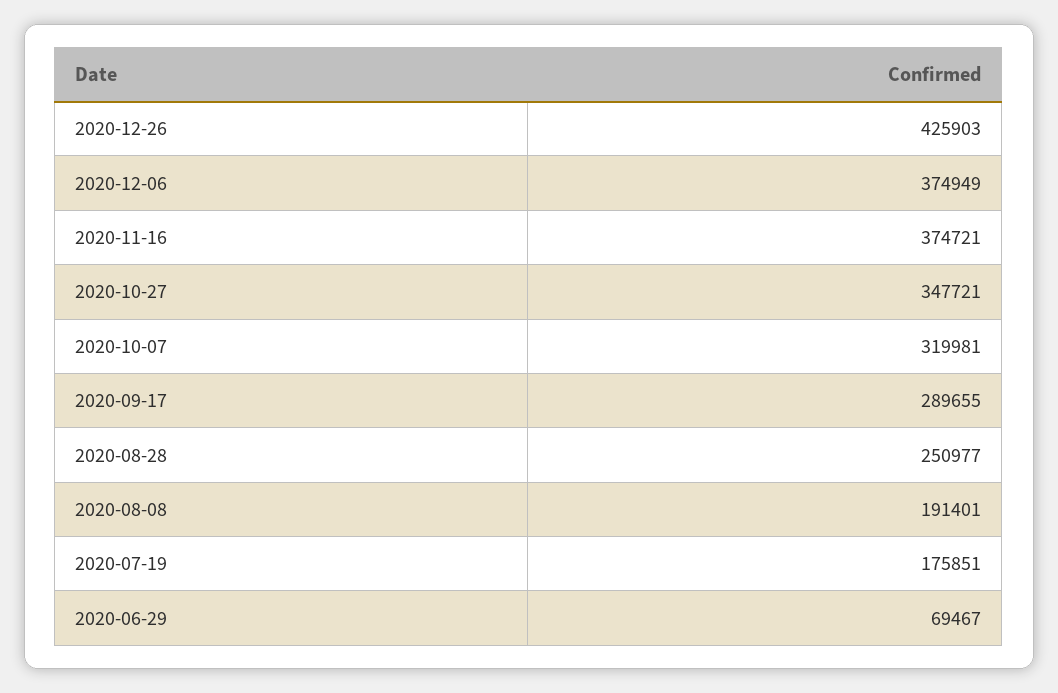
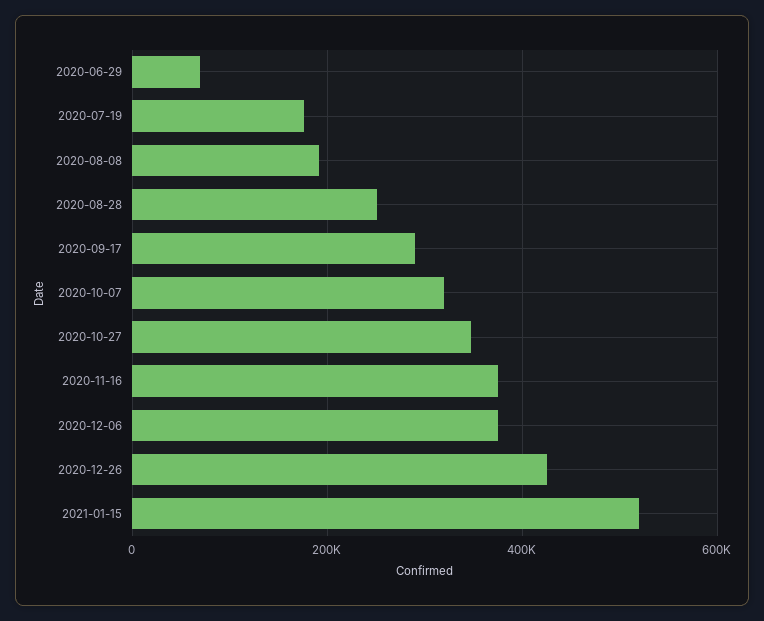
2021-01-15: none -> 520000

